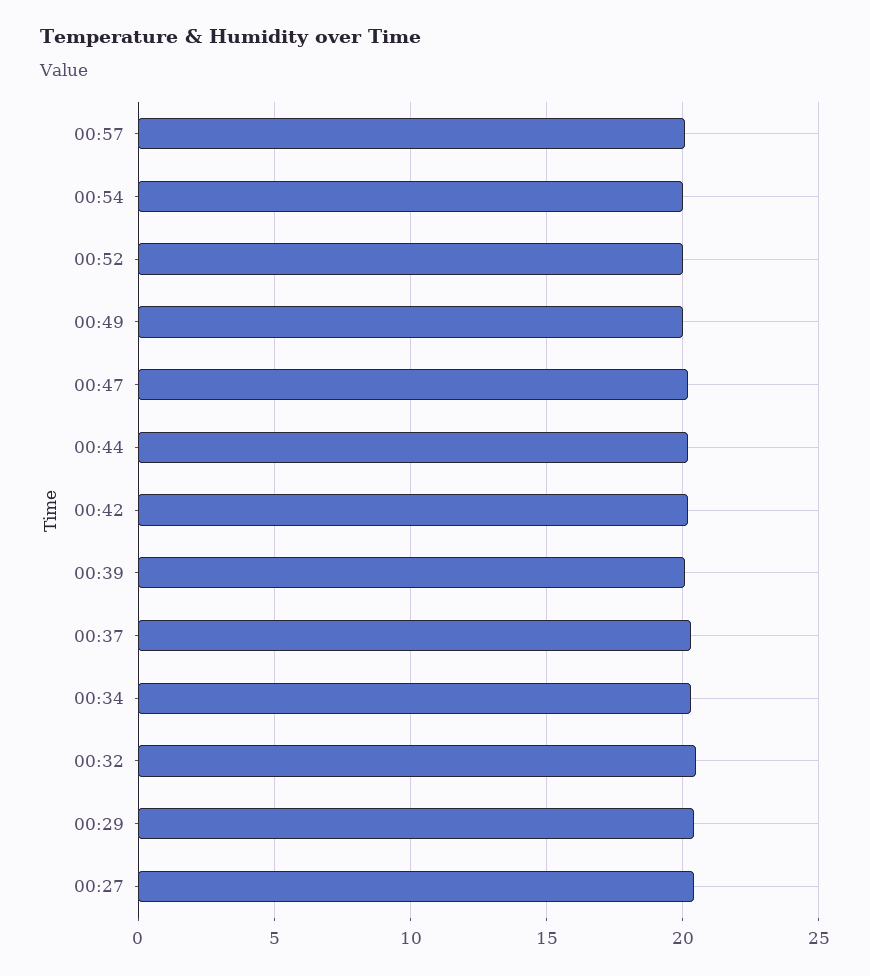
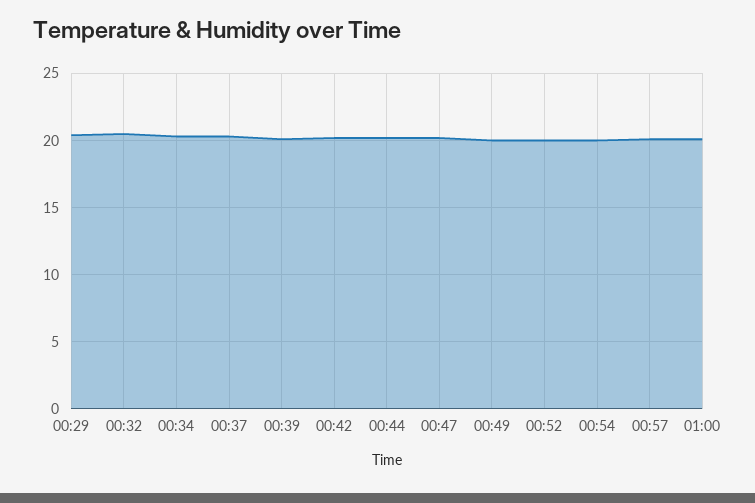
00:27: 20.5 -> none
01:00: none -> 20

